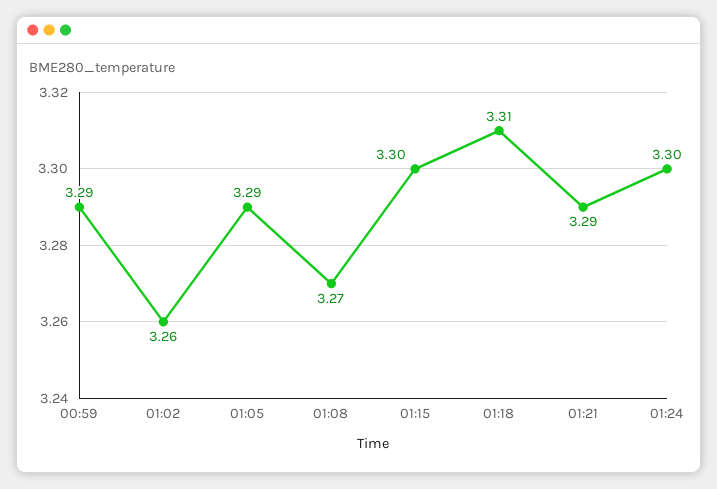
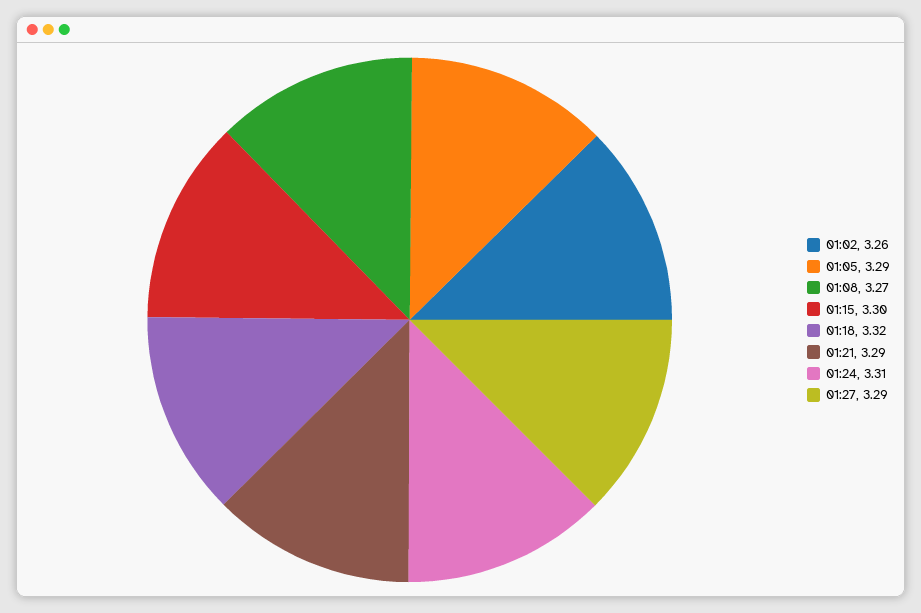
00:59: 3.29 -> none
01:18: 3.31 -> 3.32
01:24: 3.3 -> 3.31
01:27: none -> 3.29

